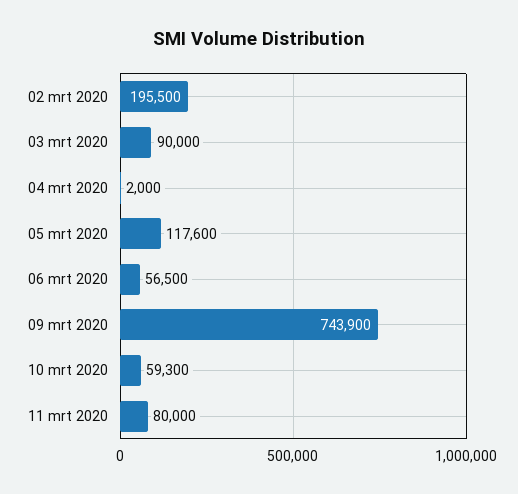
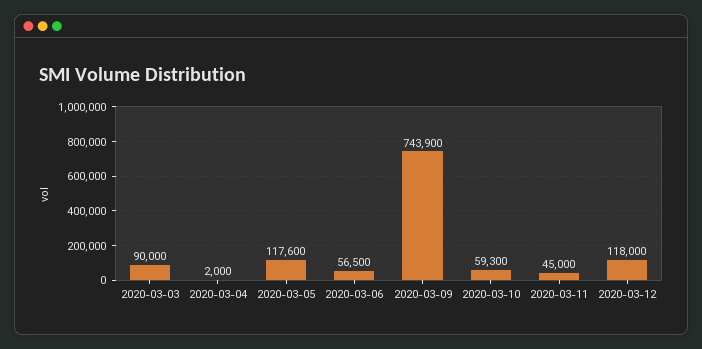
02 mrt 2020: 195500 -> none
11 mrt 2020: 80000 -> 45000
2020-03-12: none -> 118000

